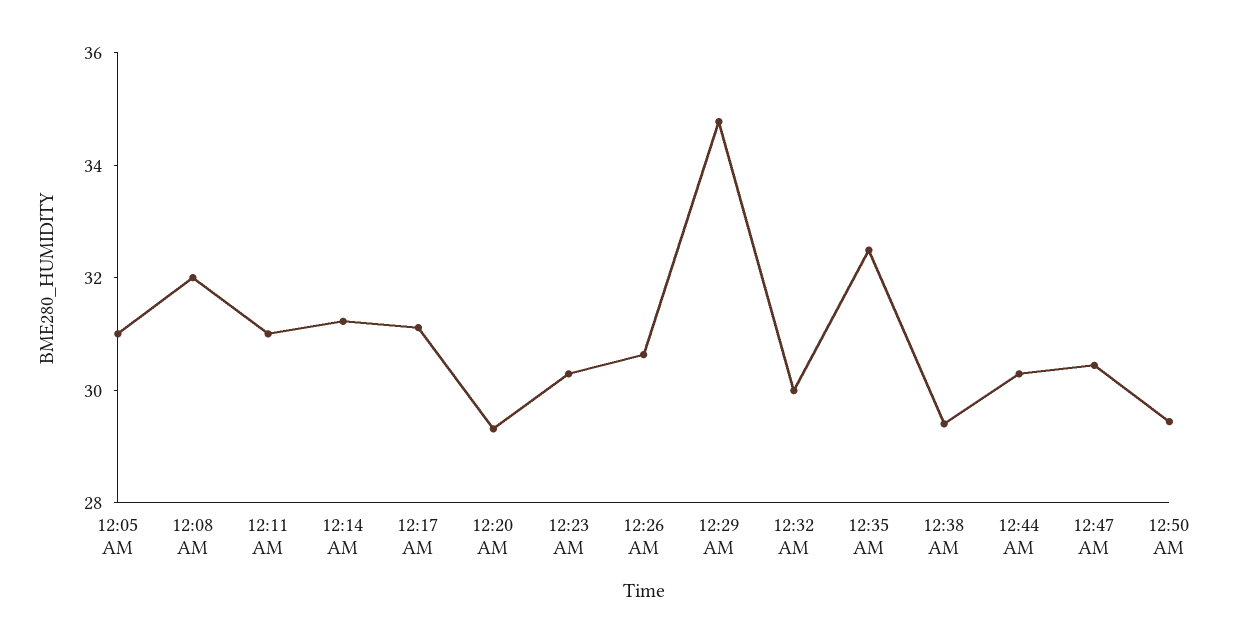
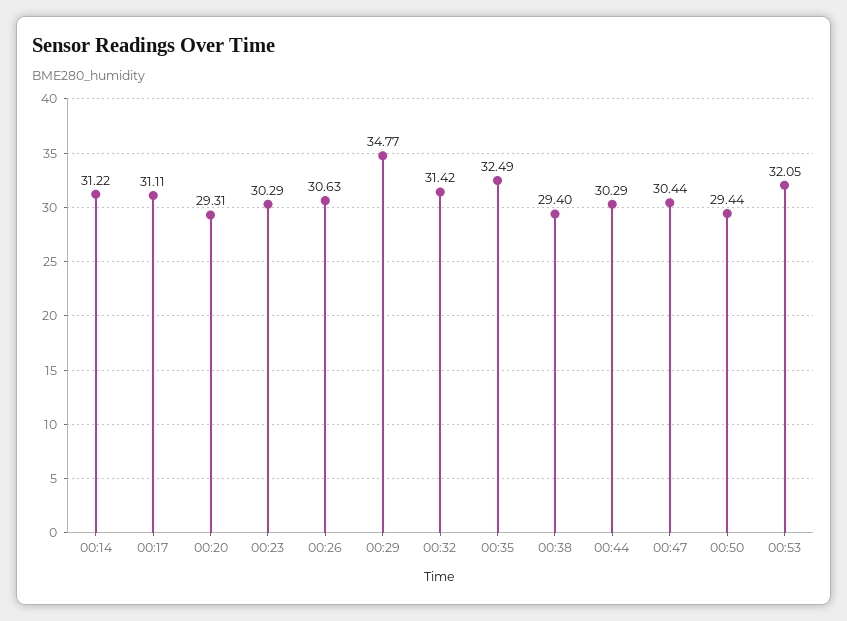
12:05 AM: 31 -> none
12:08 AM: 32 -> none
12:11 AM: 31 -> none
12:32 AM: 30 -> 31.42
00:53: none -> 32.05

